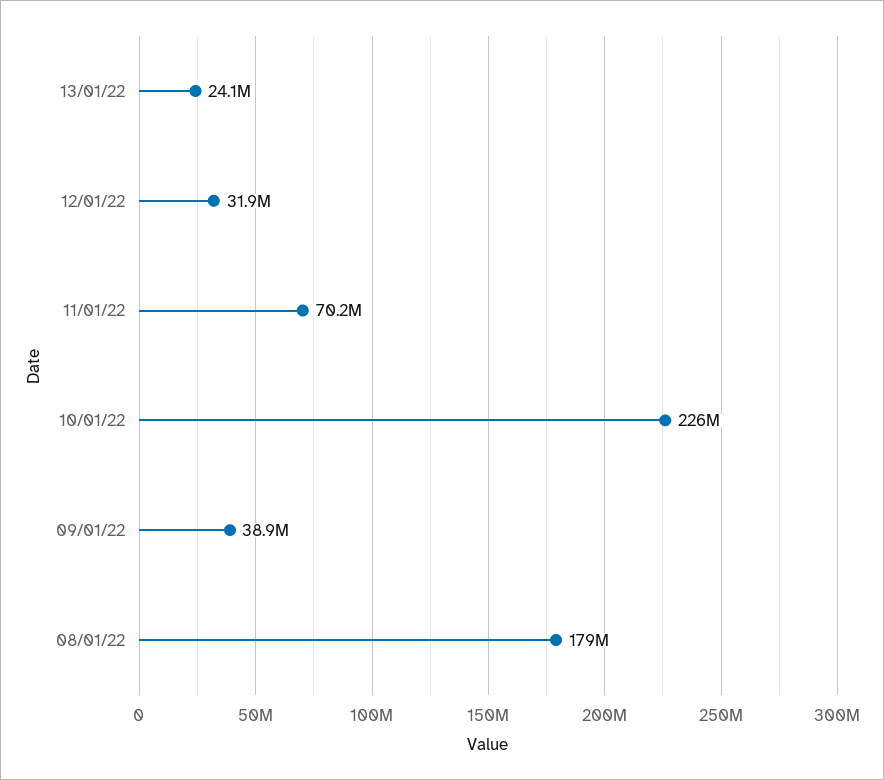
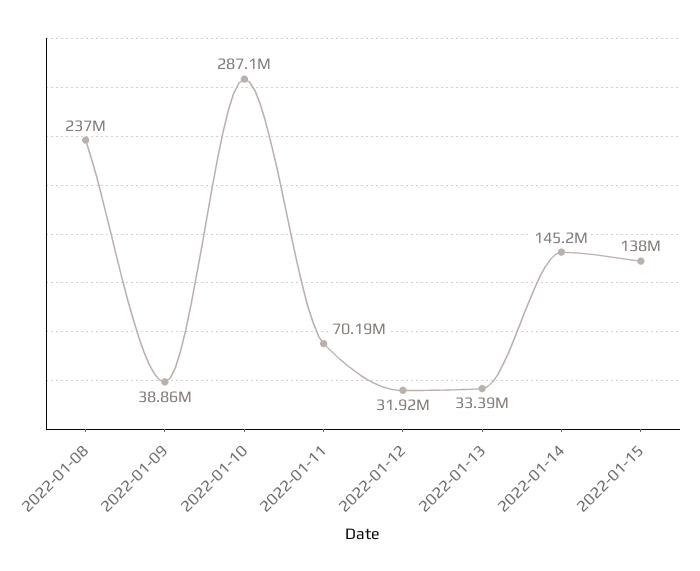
13/01/22: 24100000 -> 33390000
10/01/22: 226000000 -> 287100000
08/01/22: 179000000 -> 237000000
2022-01-14: none -> 145200000
2022-01-15: none -> 138000000

